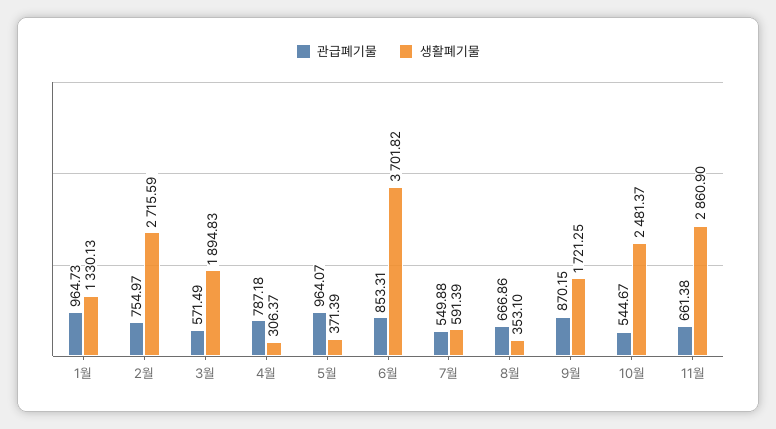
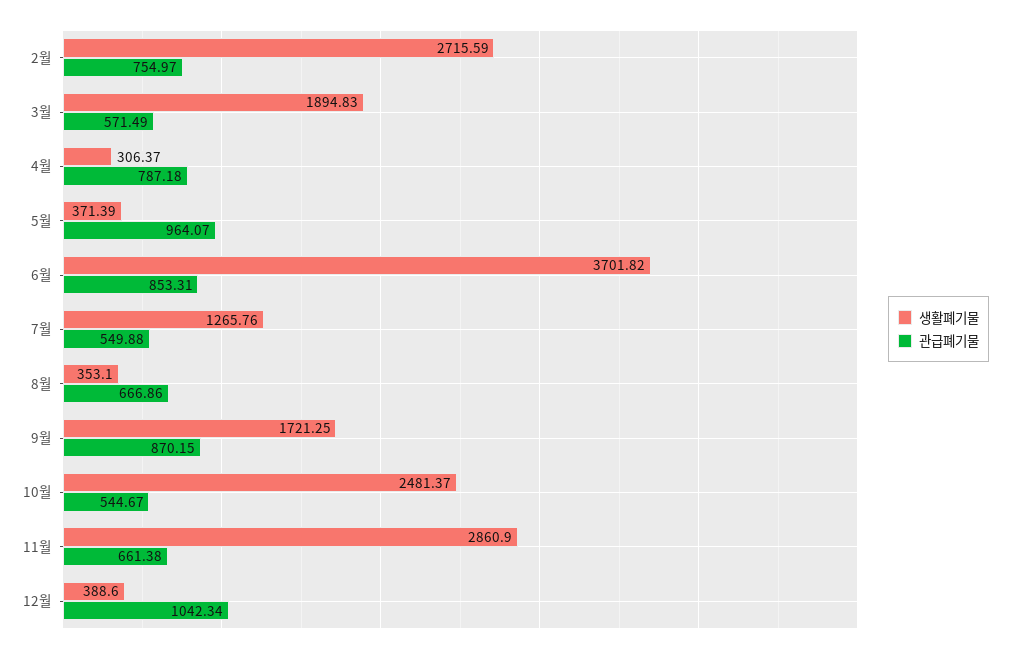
관급폐기물, 1월: 964.73 -> none
생활폐기물, 1월: 1330.13 -> none
생활폐기물, 7월: 591.39 -> 1265.76
생활폐기물, 12월: none -> 388.6
관급폐기물, 12월: none -> 1042.34

